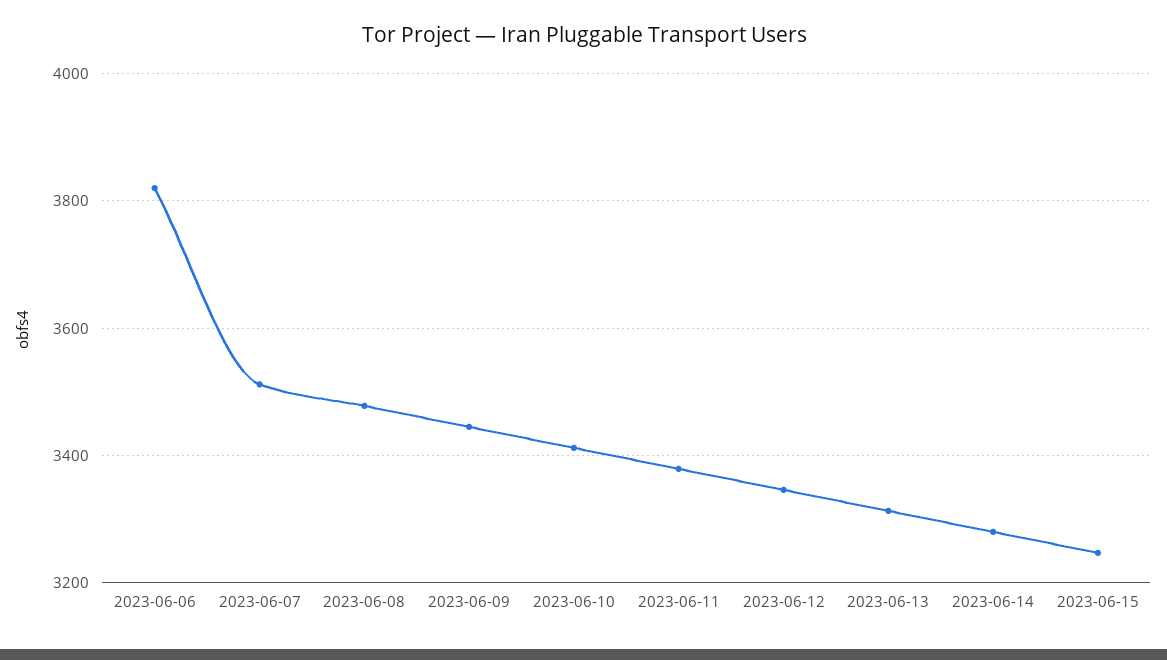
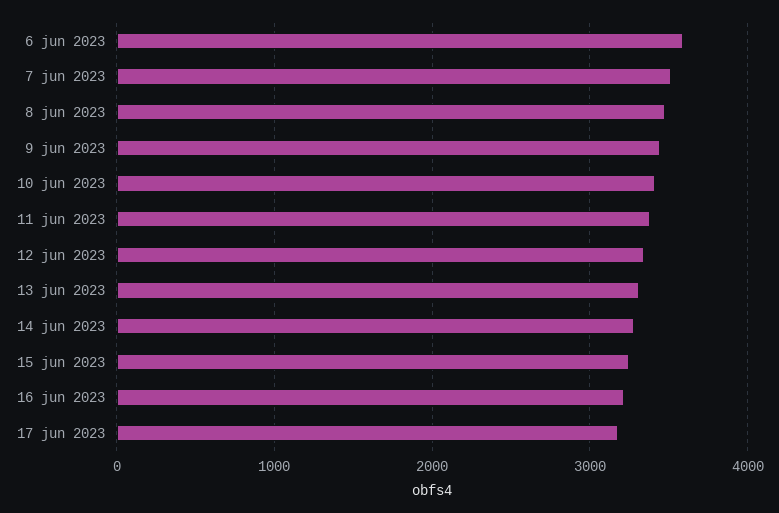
2023-06-06: 3820 -> 3600
16 jun 2023: none -> 3200
17 jun 2023: none -> 3200

